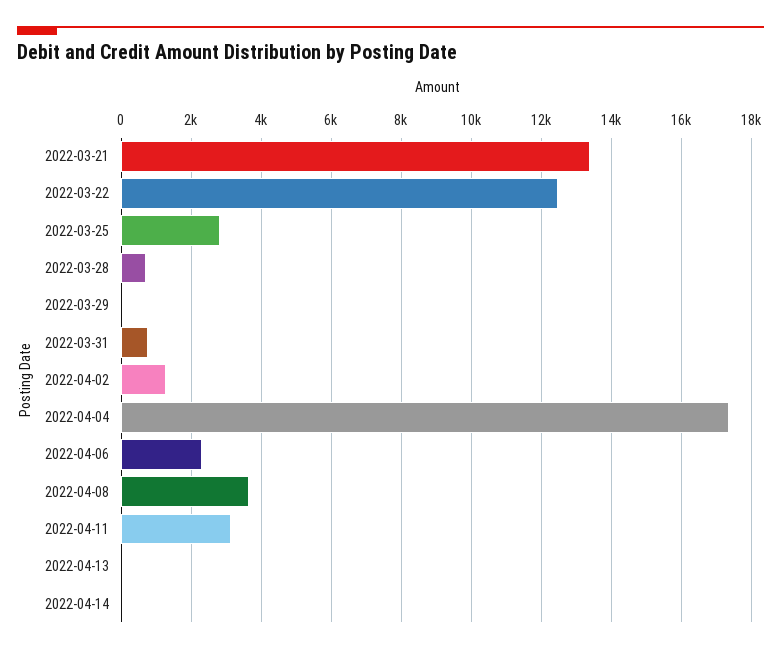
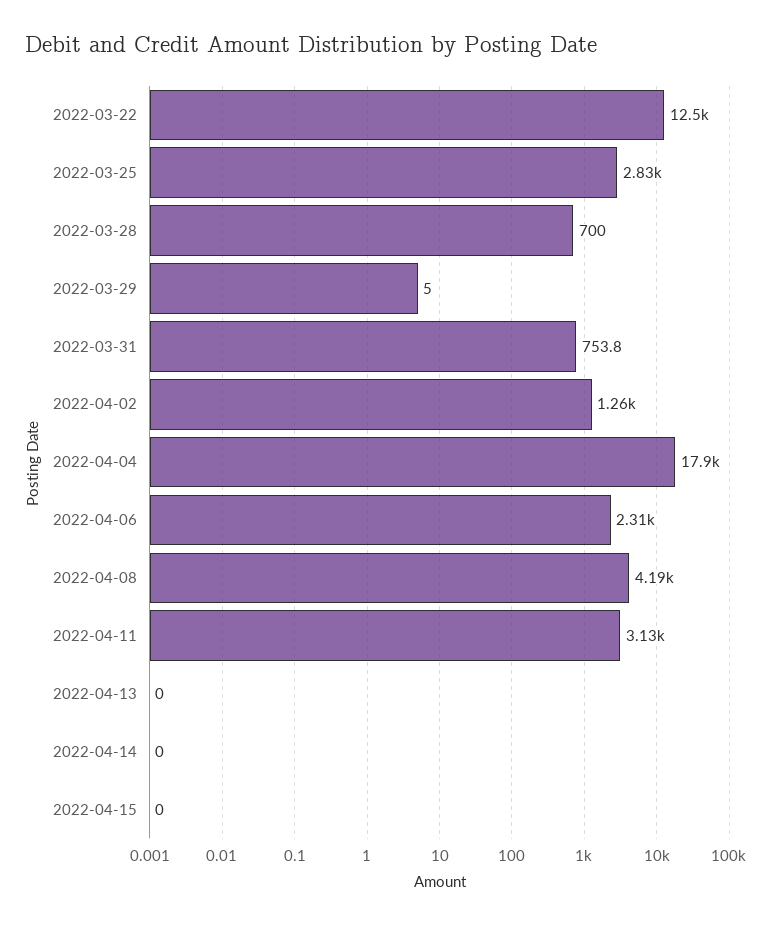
2022-03-21: 13400 -> none
2022-04-04: 17400 -> 17900
2022-04-08: 3600 -> 4190
2022-04-15: none -> 0

